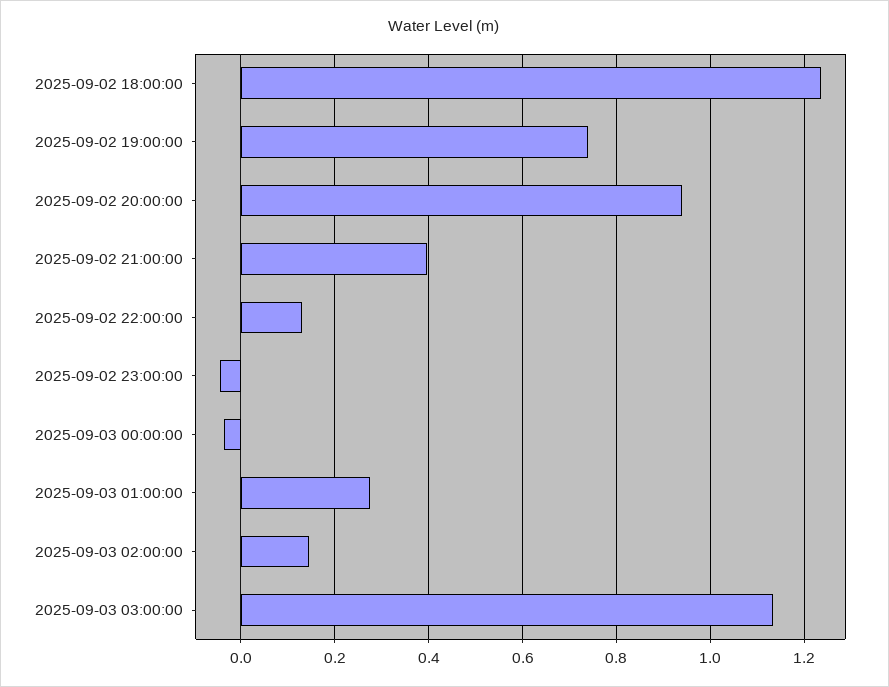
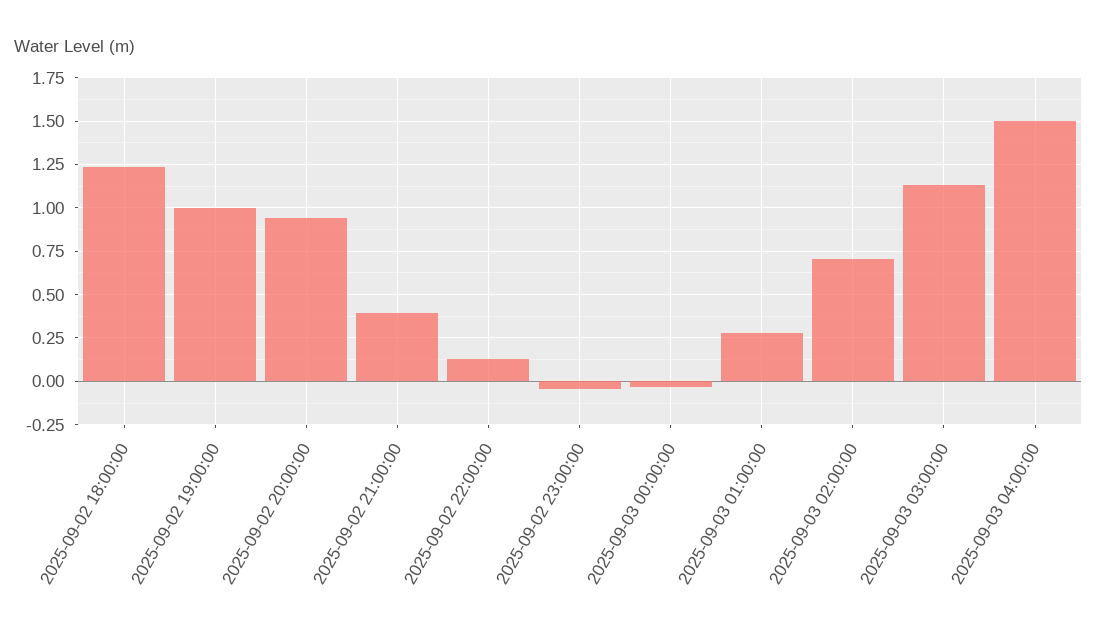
2025-09-02 19:00:00: 0.74 -> 1
2025-09-03 02:00:00: 0.14 -> 0.7
2025-09-03 04:00:00: none -> 1.5

